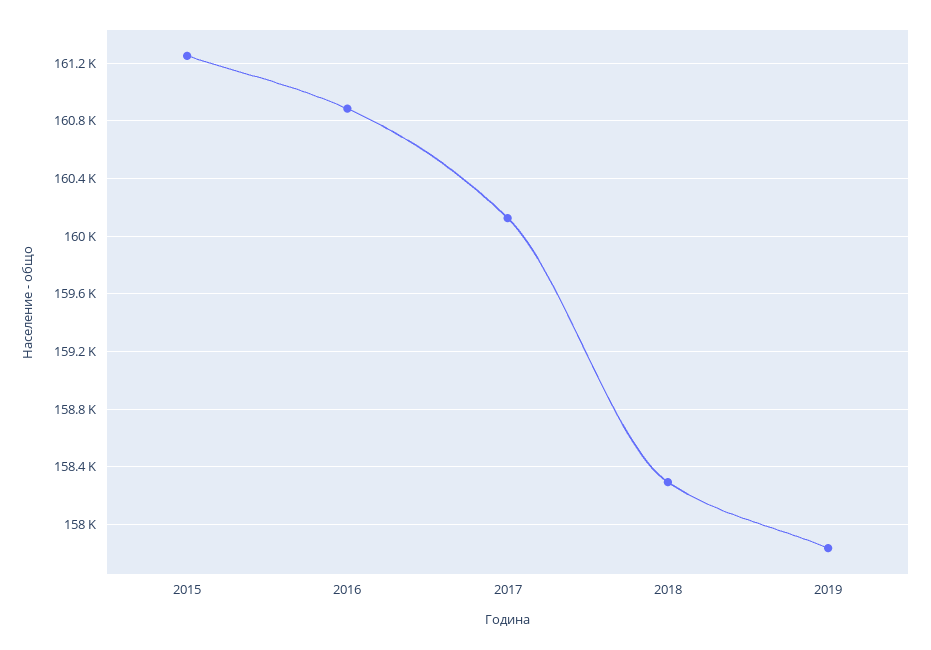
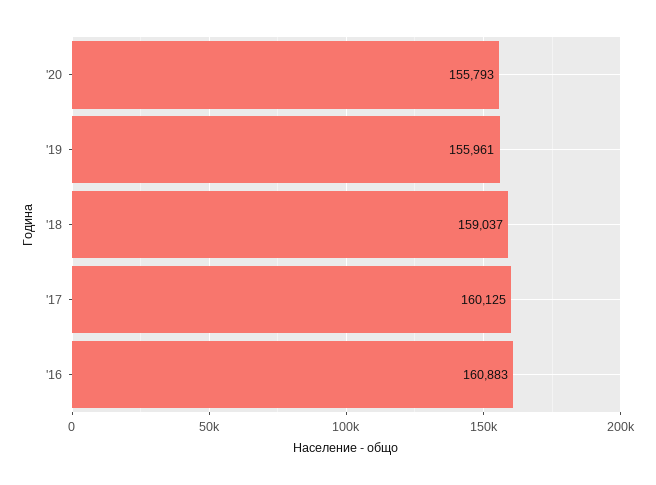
2015: 161250 -> none
2018: 158300 -> 159037
2019: 157850 -> 155961
'20: none -> 155793

